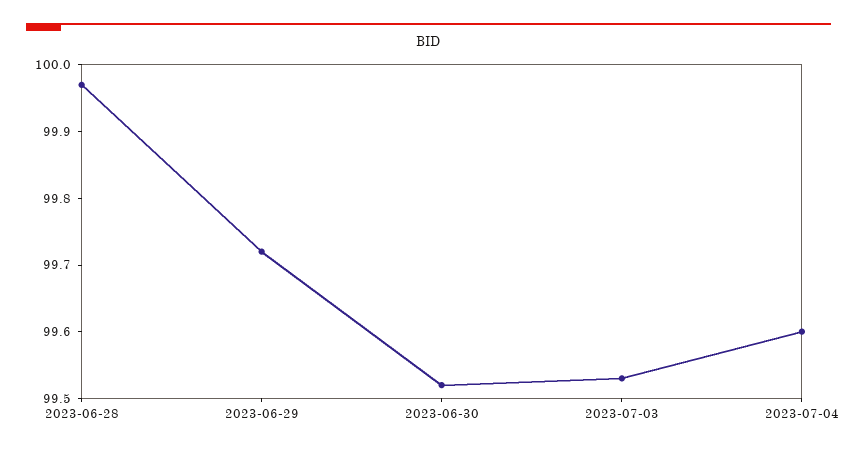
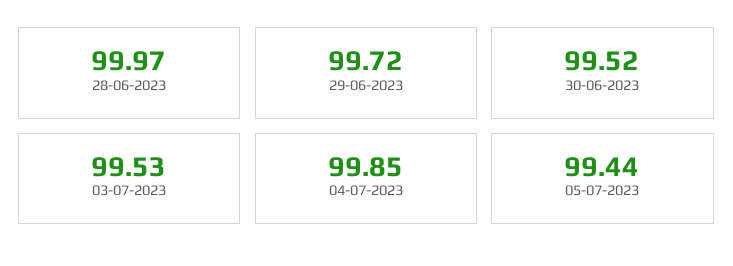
2023-07-04: 99.6 -> 99.85
05-07-2023: none -> 99.44

